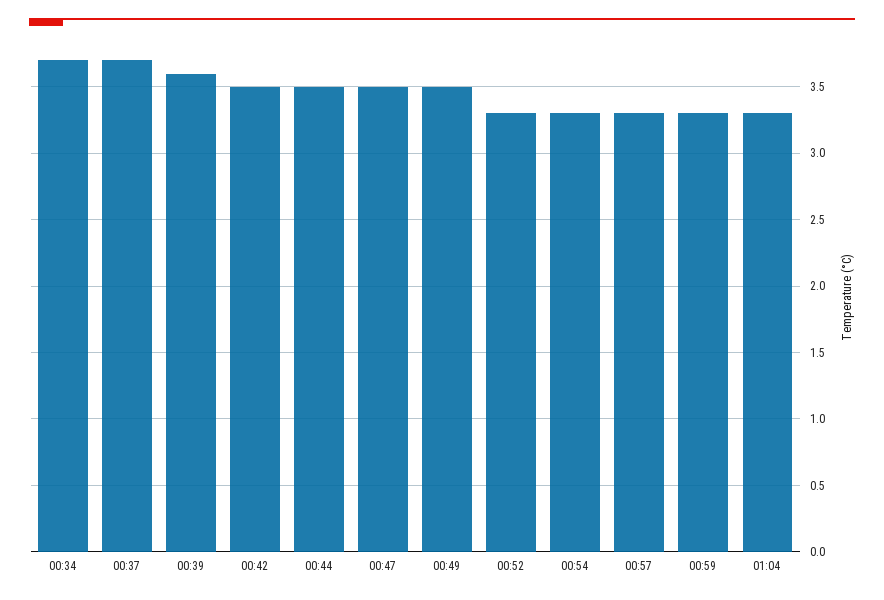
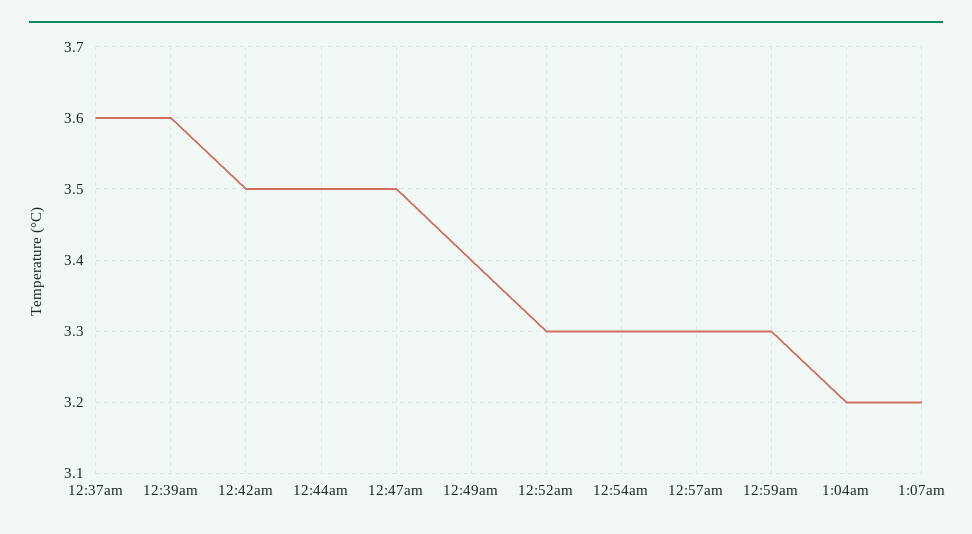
00:34: 3.7 -> none
00:37: 3.7 -> 3.6
00:49: 3.5 -> 3.4
01:04: 3.3 -> 3.2
1:07am: none -> 3.2

